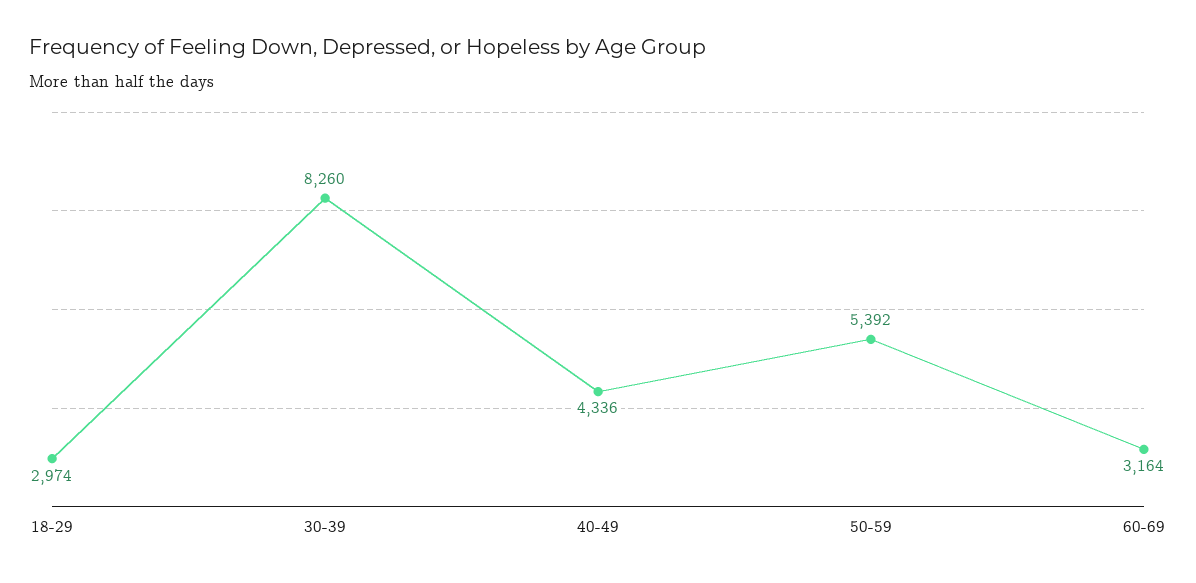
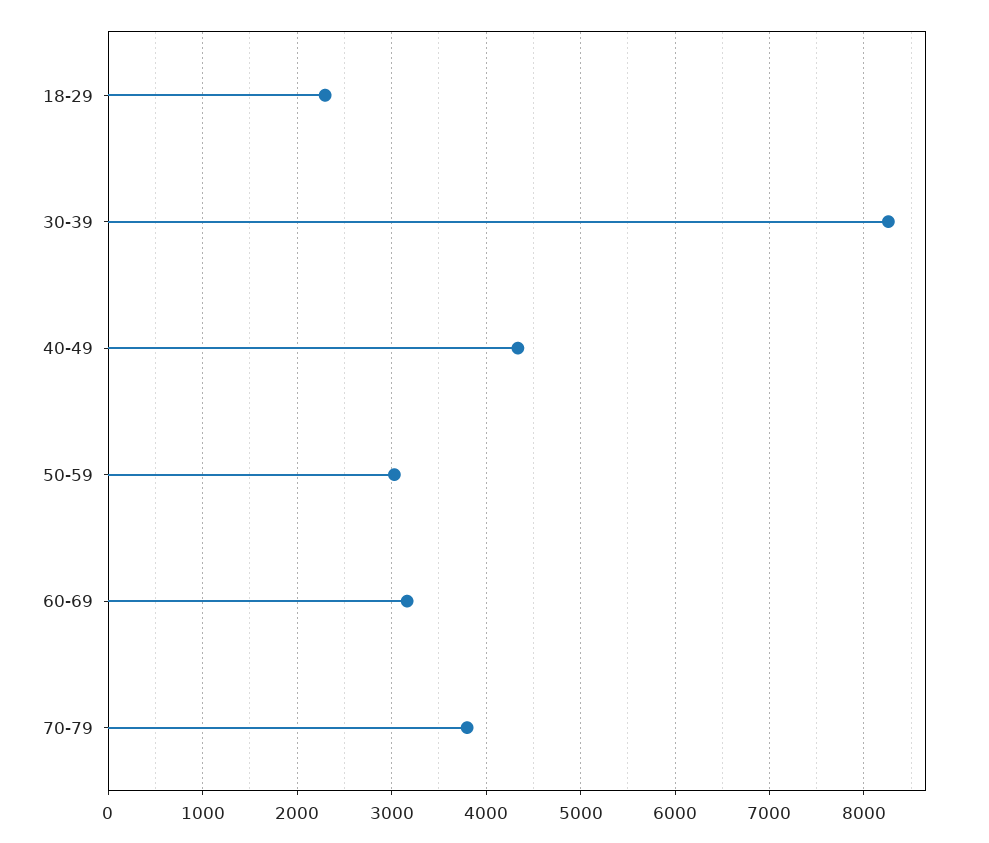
18-29: 2974 -> 2300
50-59: 5392 -> 3000
70-79: none -> 3800

